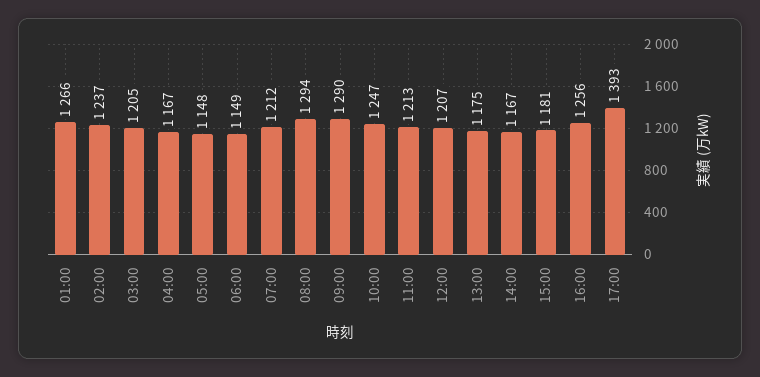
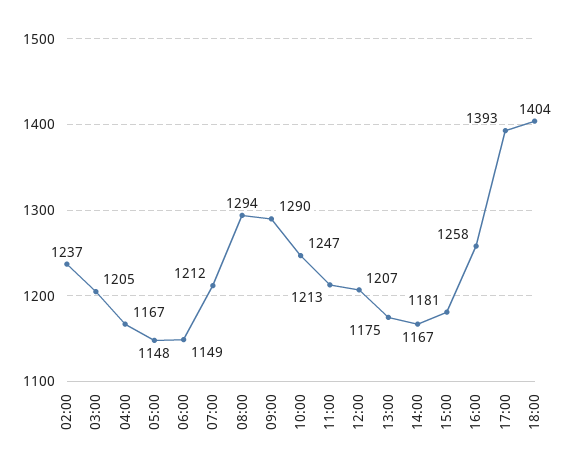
01:00: 1266 -> none
16:00: 1256 -> 1258
18:00: none -> 1404

